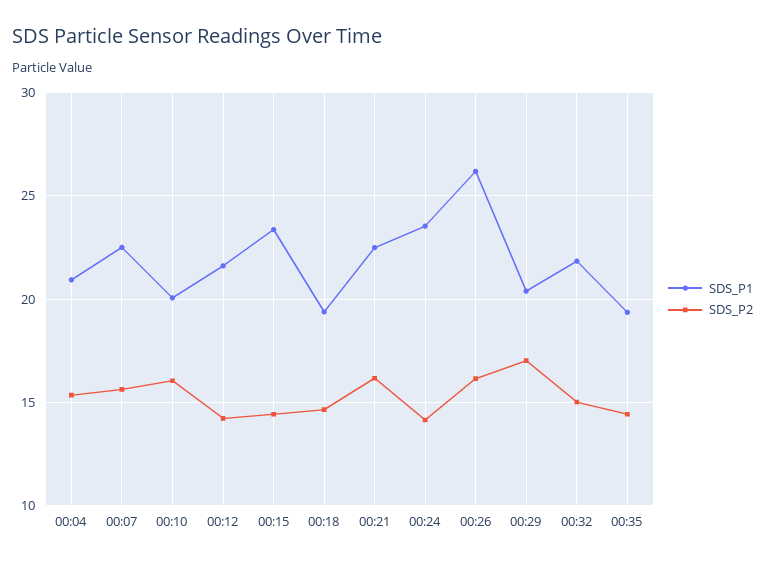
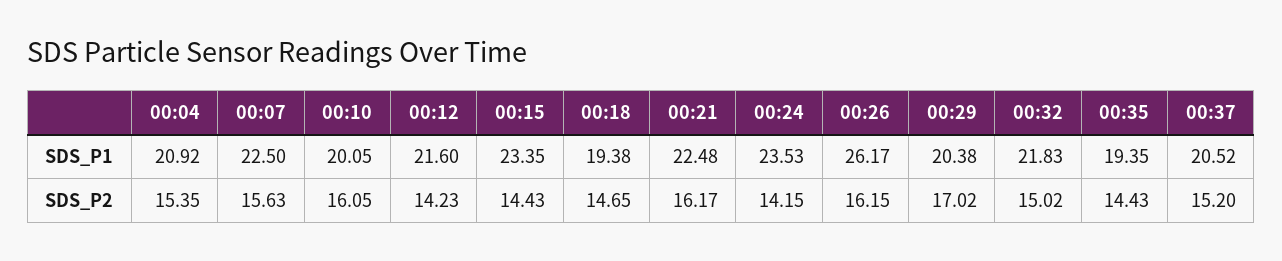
SDS_P1, 00:37: none -> 20.52
SDS_P2, 00:37: none -> 15.2

